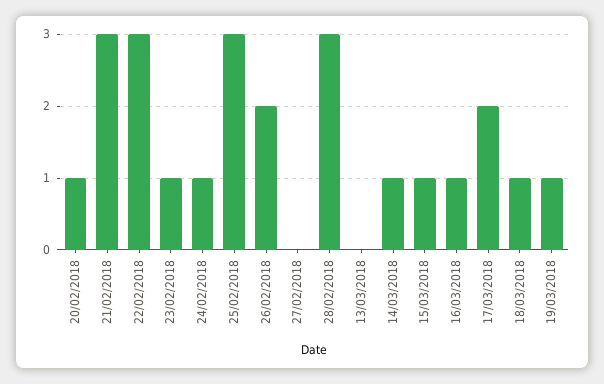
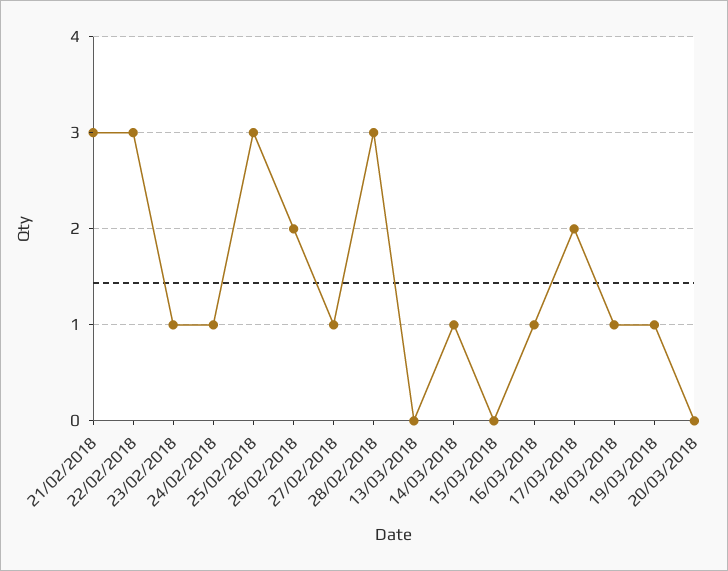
20/02/2018: 1 -> none
27/02/2018: 0 -> 1
15/03/2018: 1 -> 0
20/03/2018: none -> 0

